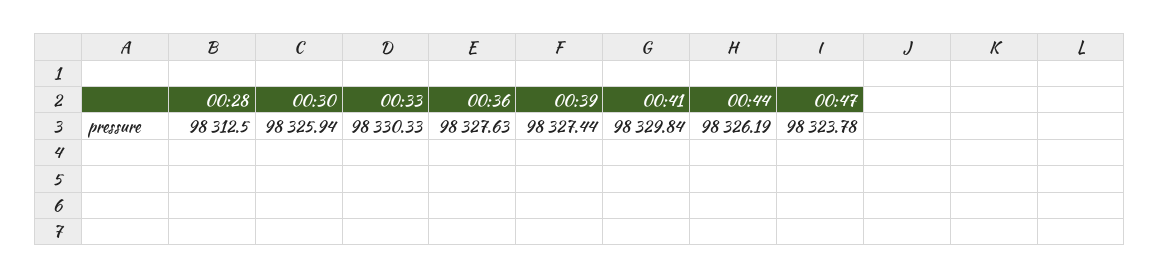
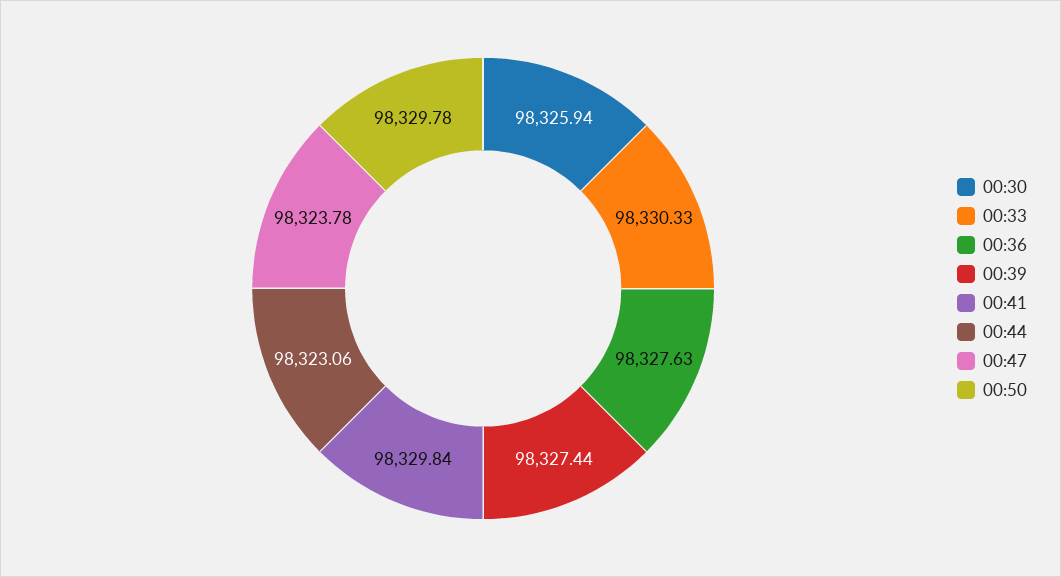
00:28: 98312.5 -> none
00:44: 98326.19 -> 98323.06
00:50: none -> 98329.78

